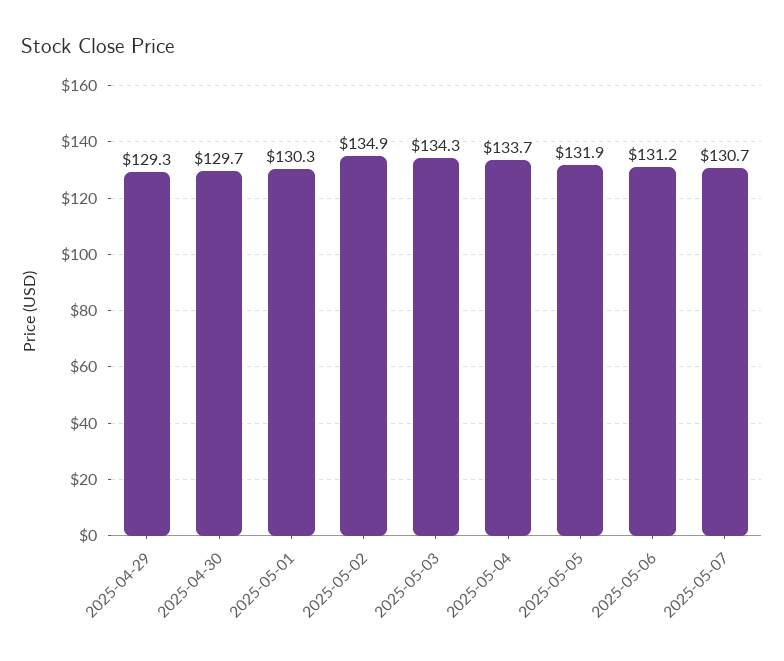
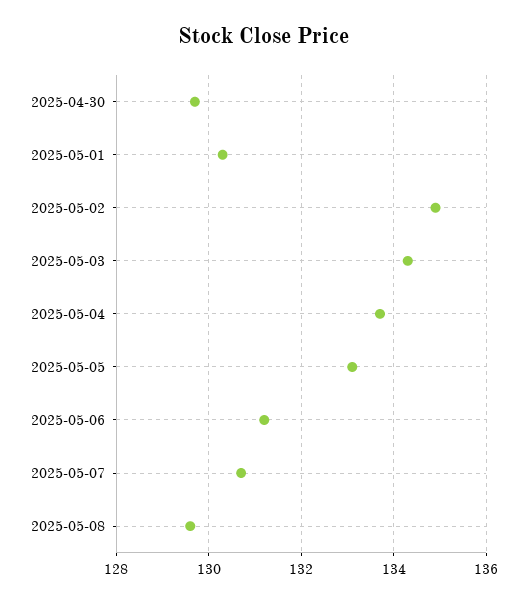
2025-04-29: 129.3 -> none
2025-05-05: 131.9 -> 133
2025-05-08: none -> 129.5

